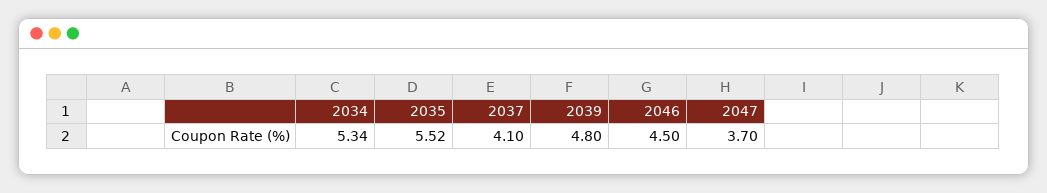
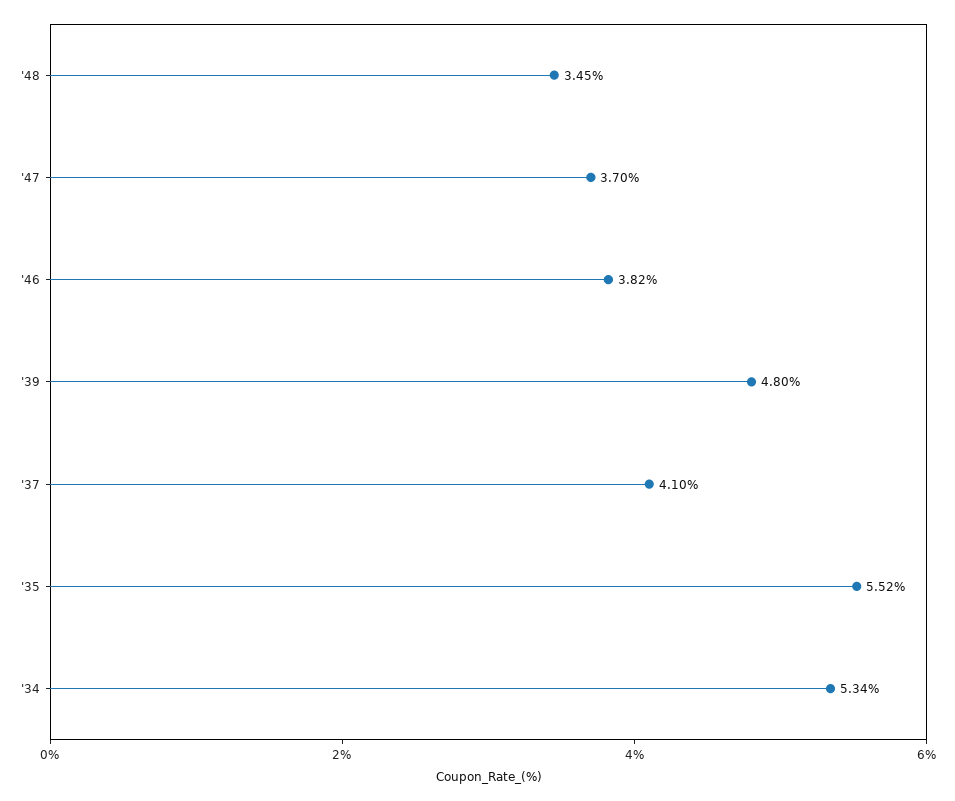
2046: 4.5 -> 3.82
'48: none -> 3.45

